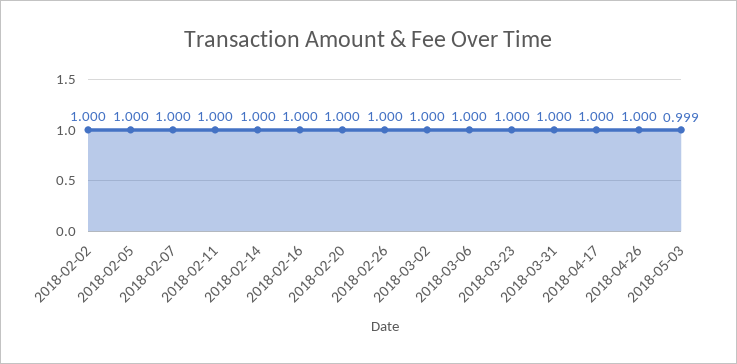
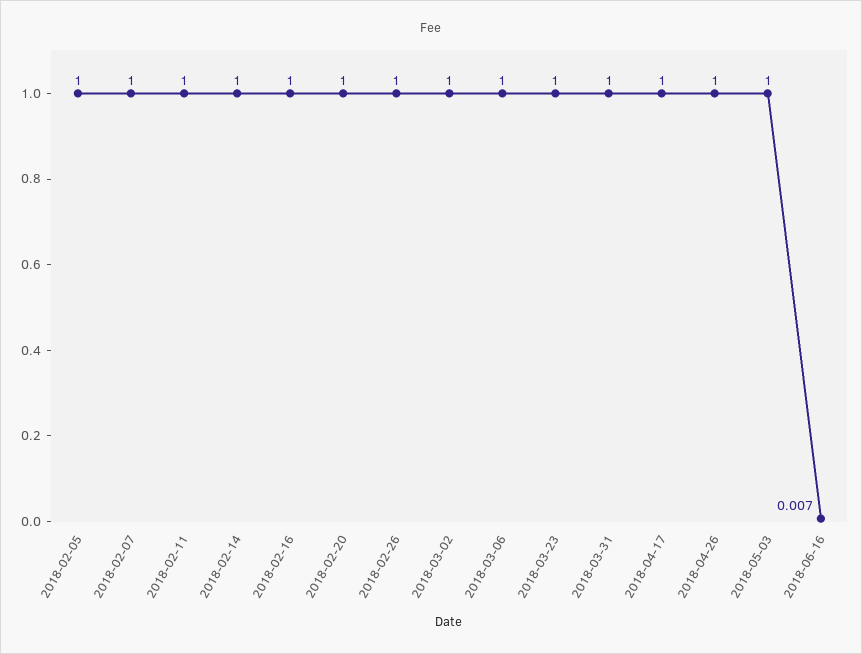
2018-02-02: 1 -> none
2018-05-03: 0.999 -> 1
2018-06-16: none -> 0.007

